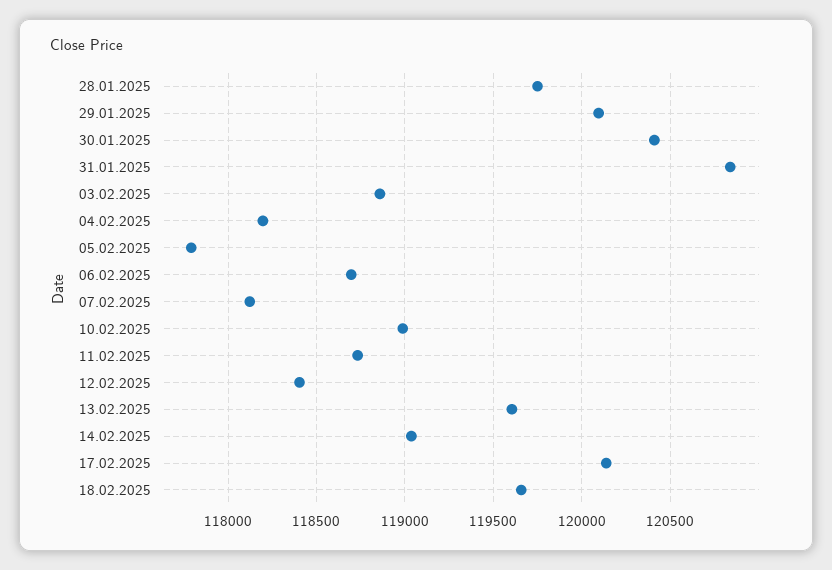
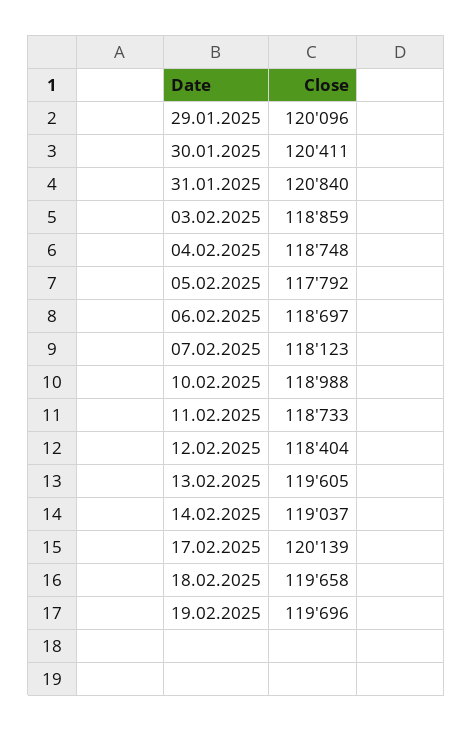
28.01.2025: 119750 -> none
04.02.2025: 118200 -> 118748
19.02.2025: none -> 119696

